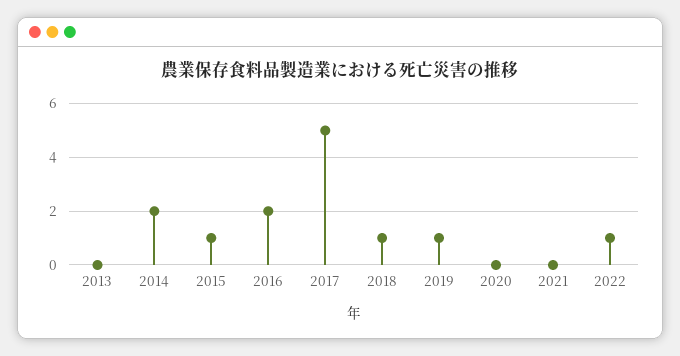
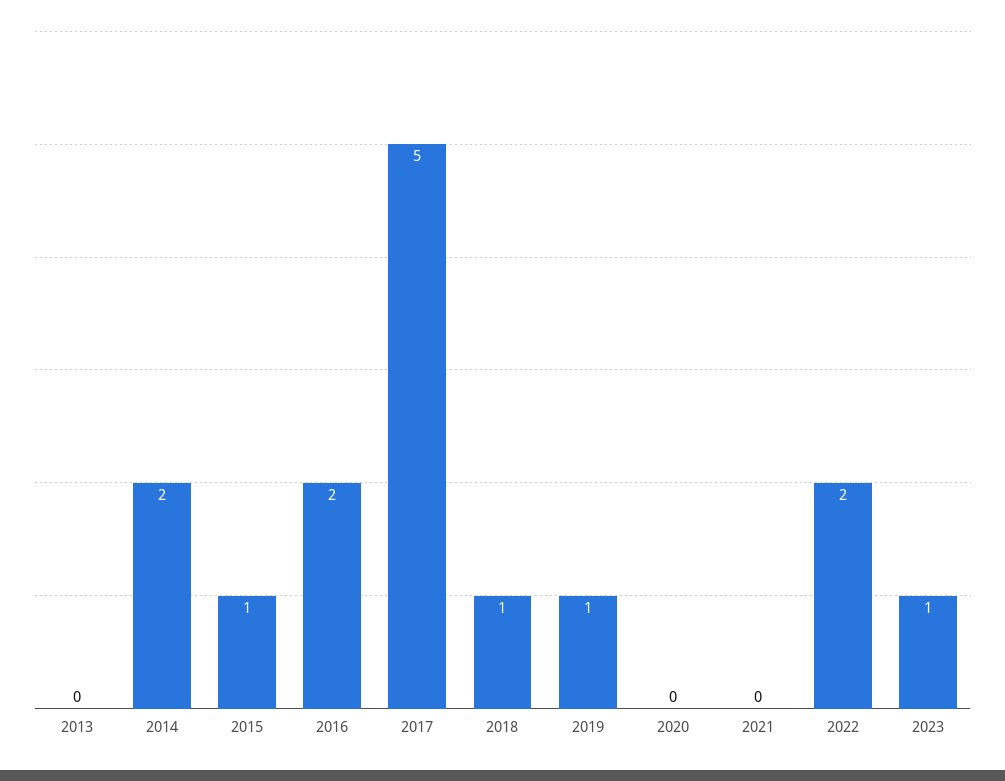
2022: 1 -> 2
2023: none -> 1

